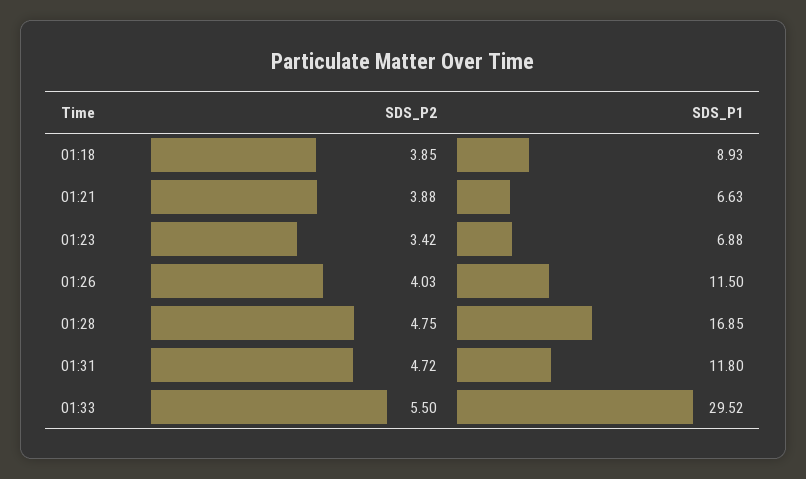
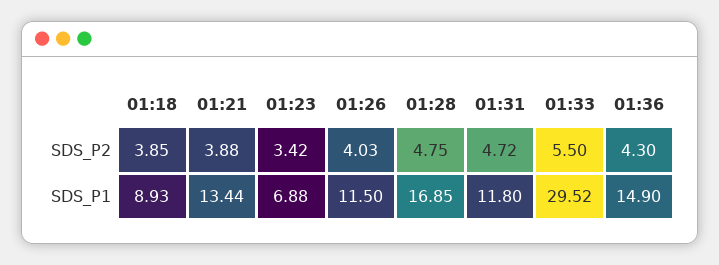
SDS_P1, 01:21: 6.63 -> 13.44
SDS_P2, 01:36: none -> 4.3
SDS_P1, 01:36: none -> 14.9

